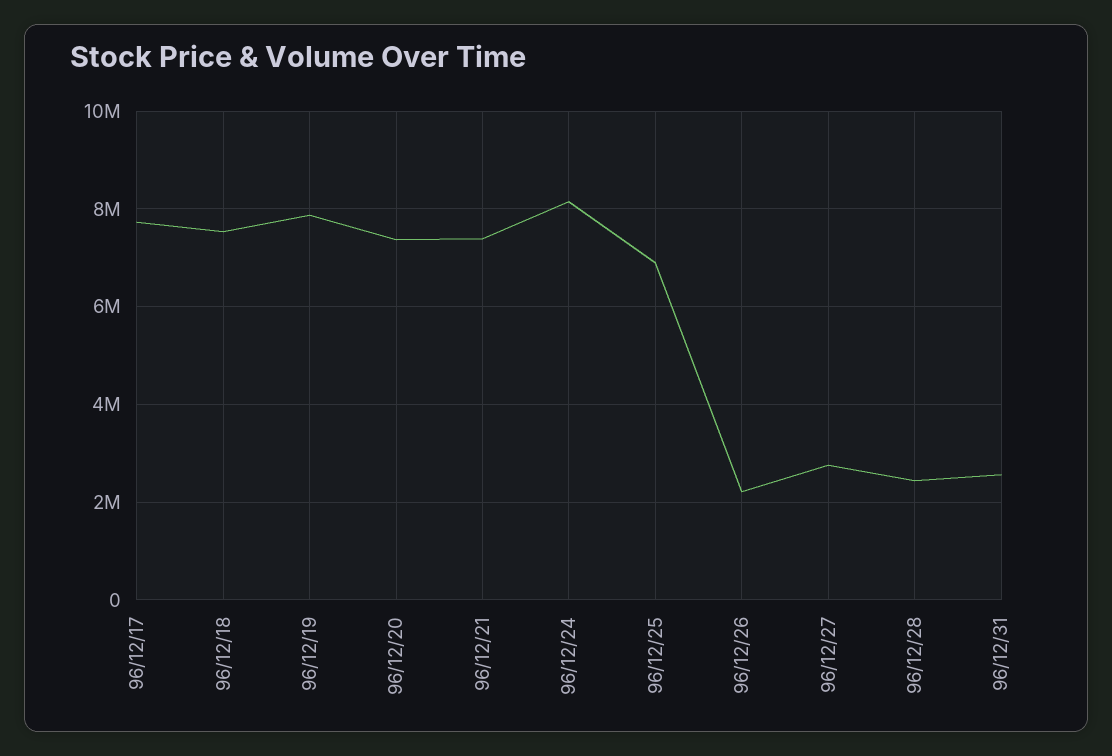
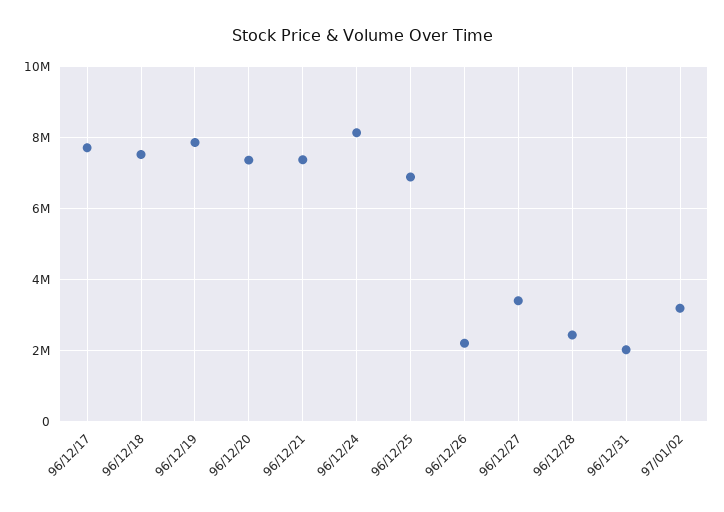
96/12/27: 2800000 -> 3400000
96/12/31: 2600000 -> 2000000
97/01/02: none -> 3200000

